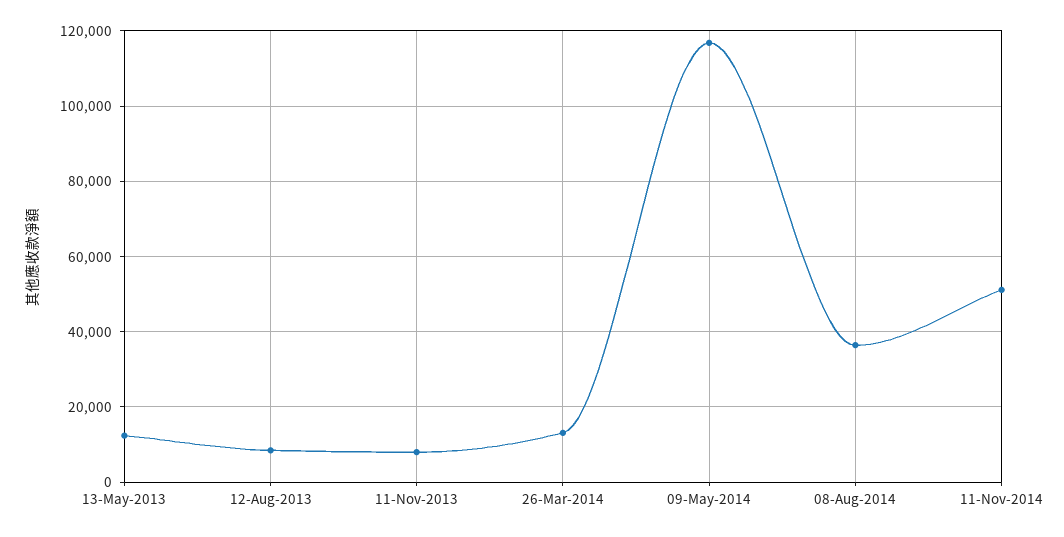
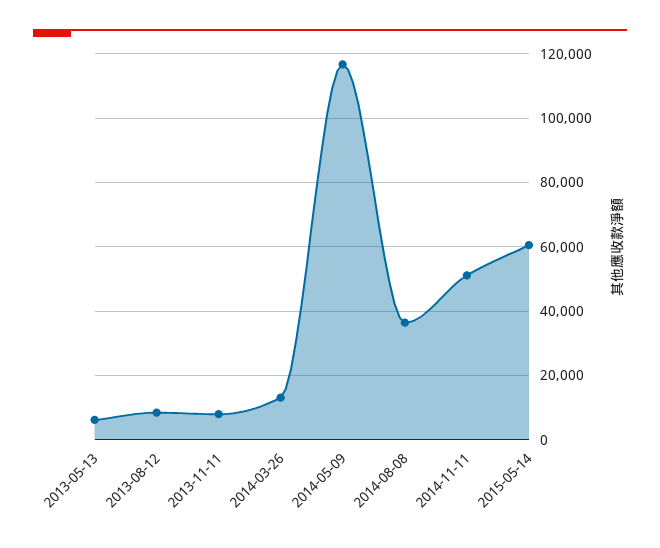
13-May-2013: 12000 -> 6000
2015-05-14: none -> 60000

